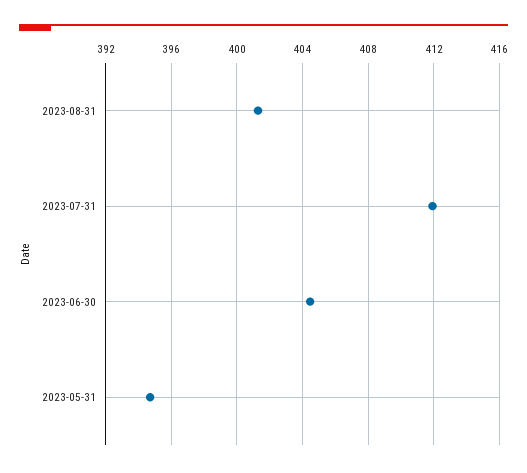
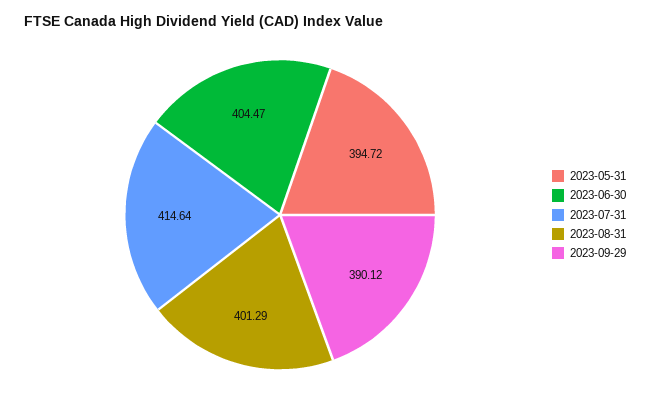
2023-07-31: 412 -> 414.64
2023-09-29: none -> 390.12

